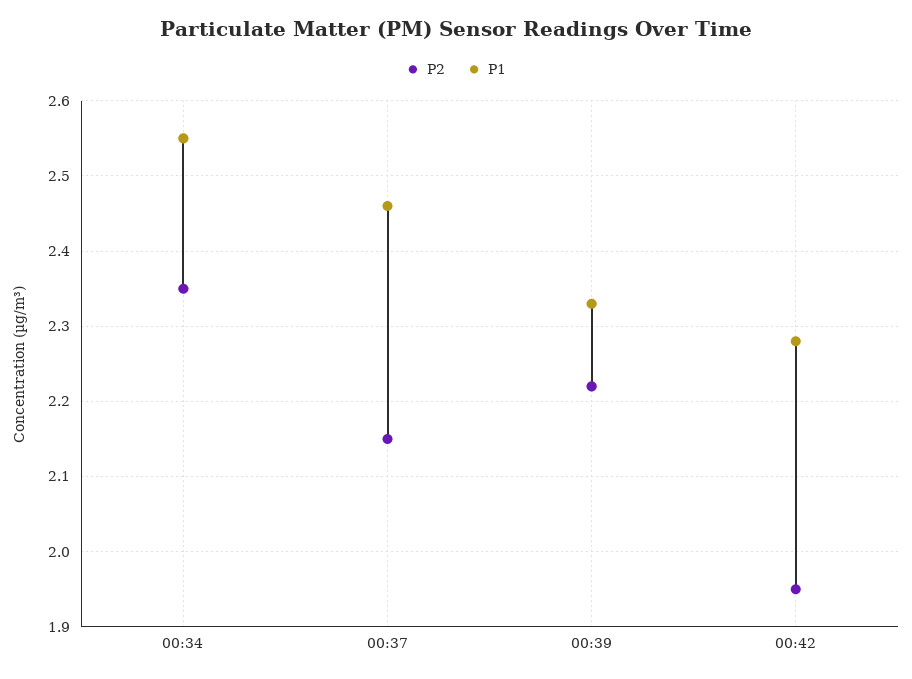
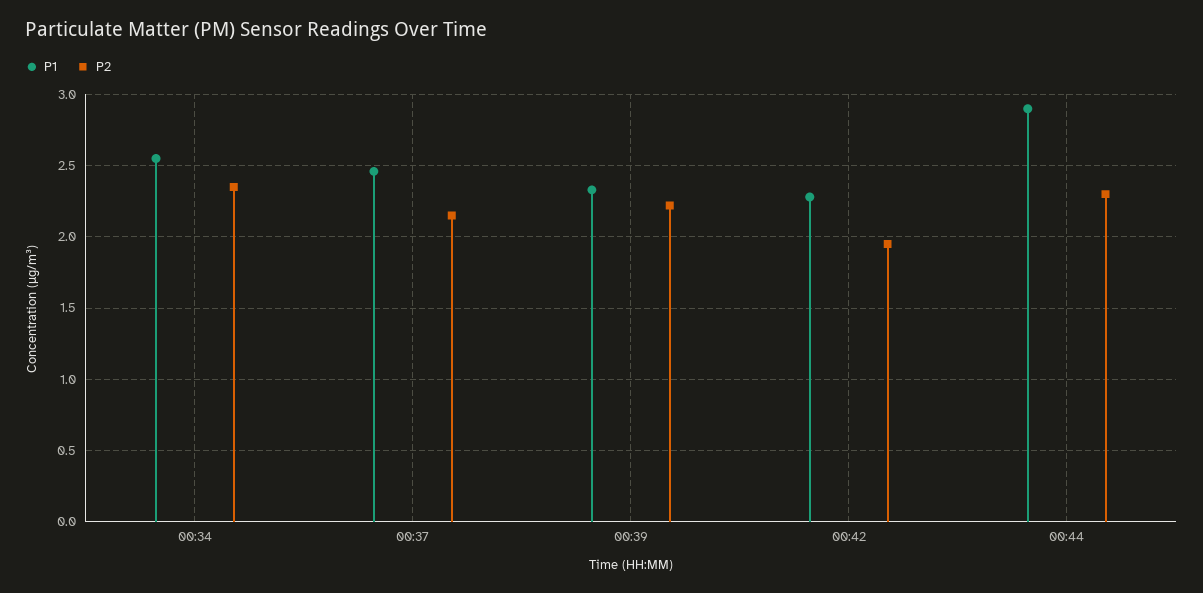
P1, 00:44: none -> 2.9
P2, 00:44: none -> 2.3

